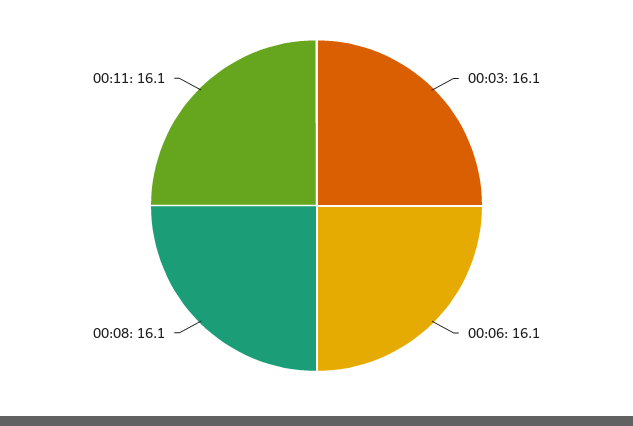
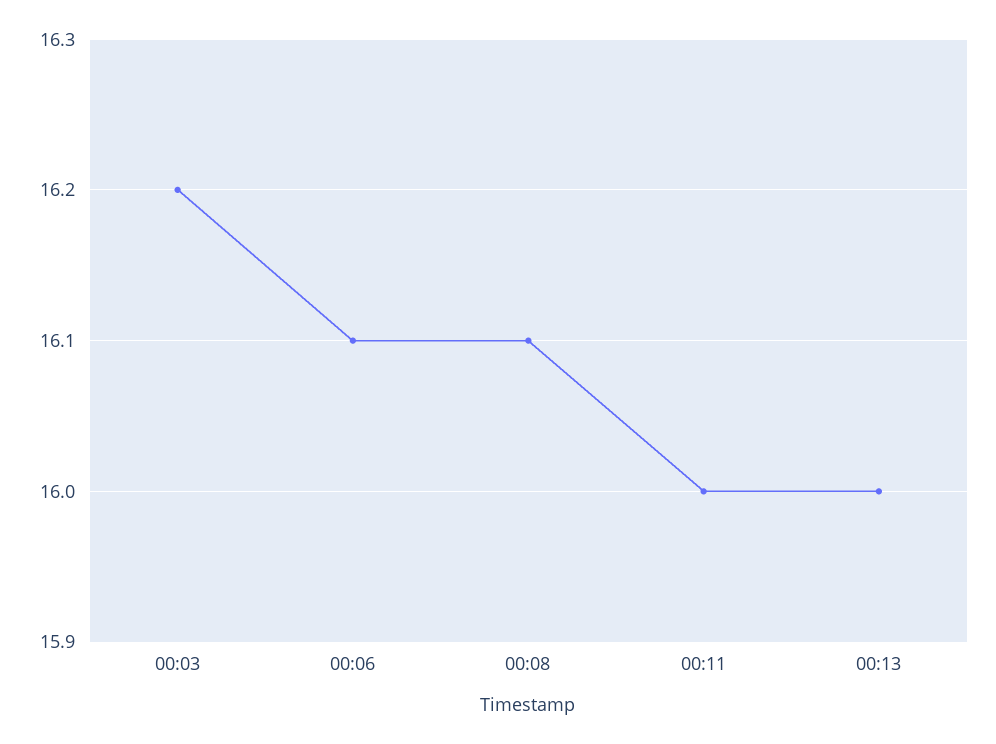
00:03: 16.1 -> 16.2
00:11: 16.1 -> 16
00:13: none -> 16

